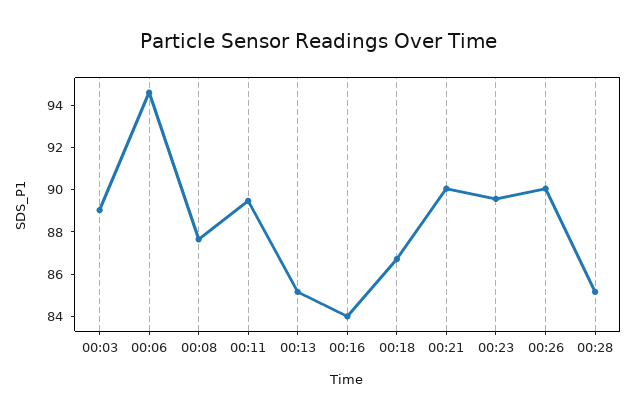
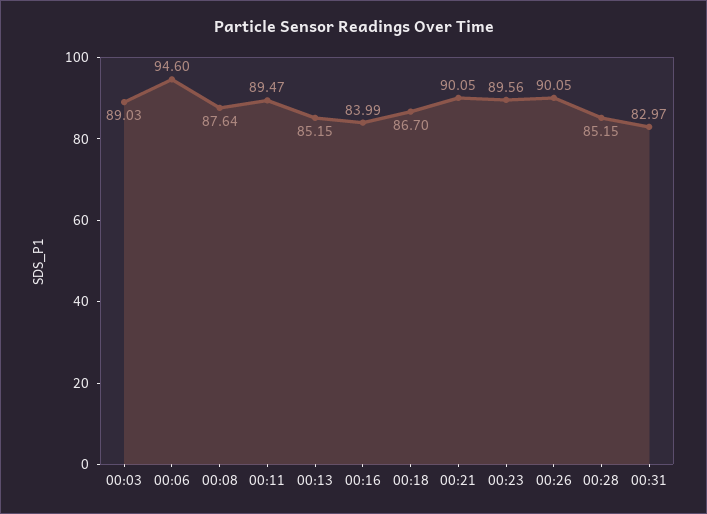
00:31: none -> 82.97

